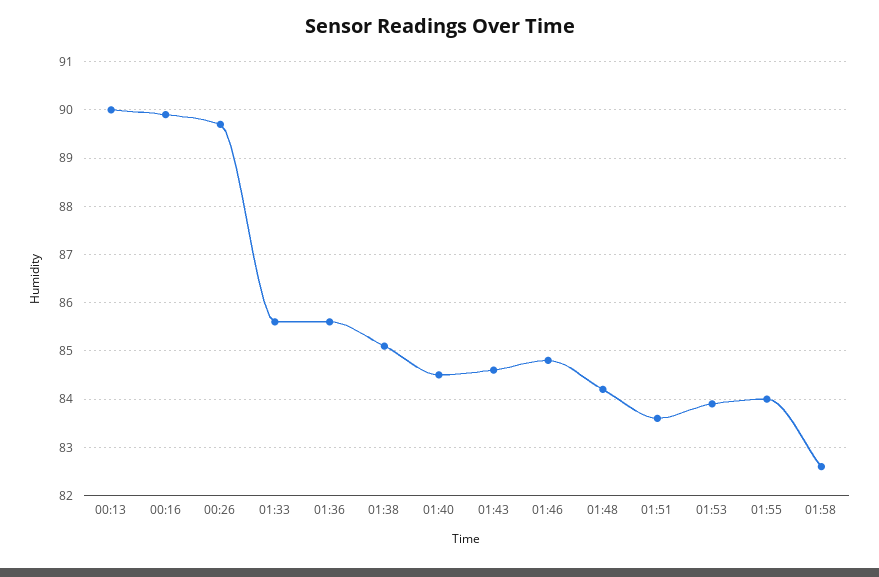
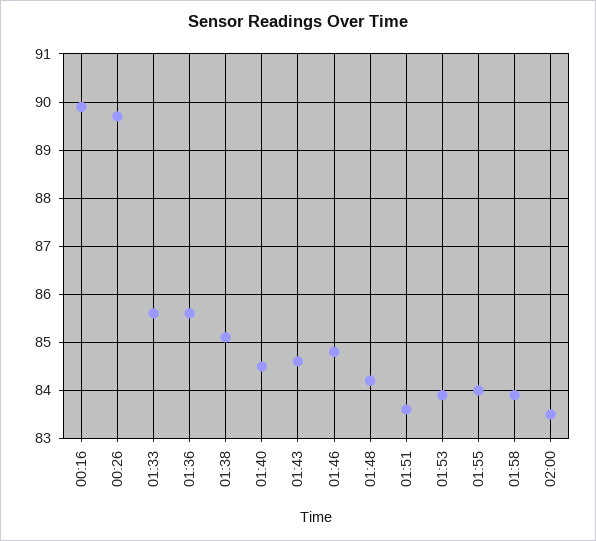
00:13: 90 -> none
01:58: 82.5 -> 84
02:00: none -> 83.5

